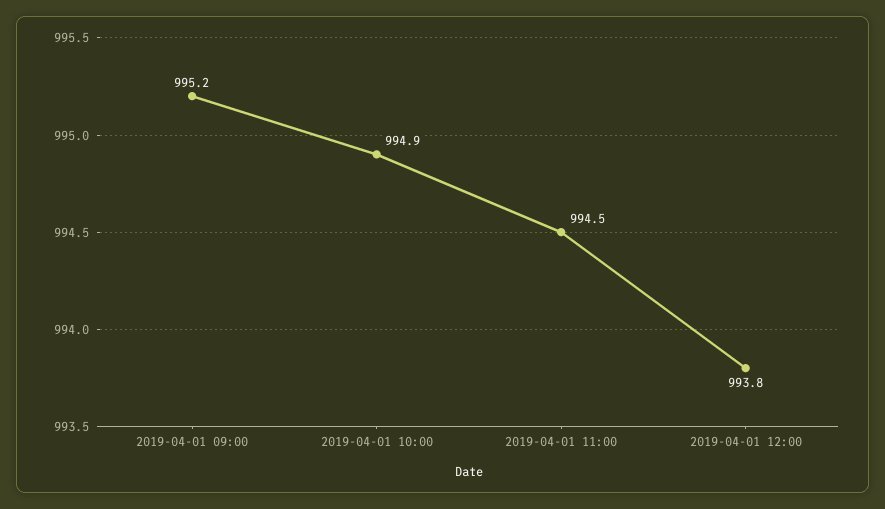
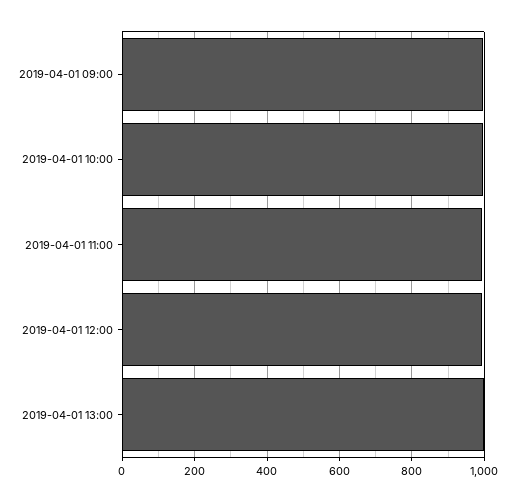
2019-04-01 13:00: none -> 1000

